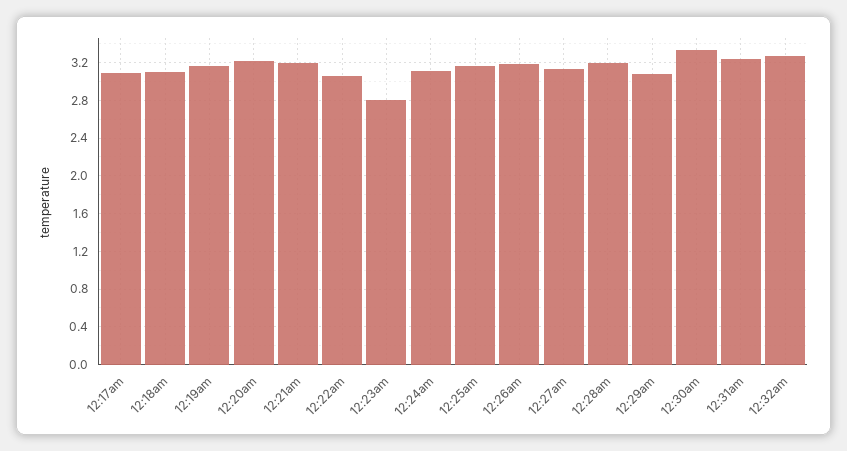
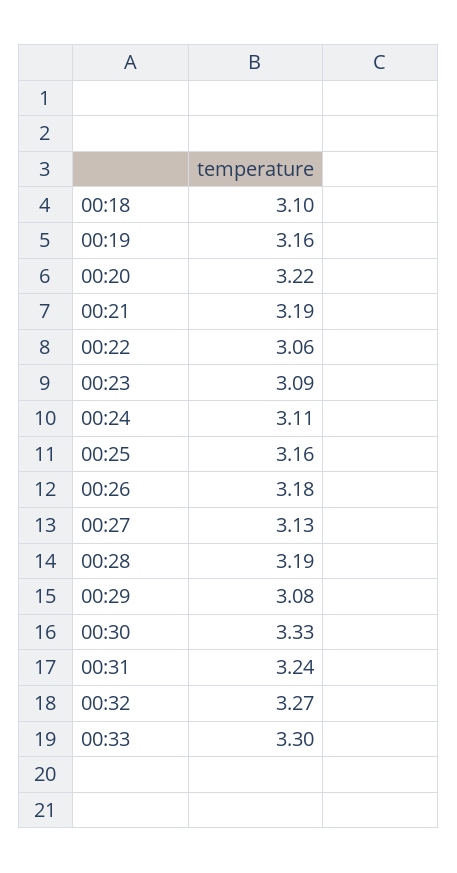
12:17am: 3.1 -> none
12:23am: 2.8 -> 3.09
00:33: none -> 3.3

